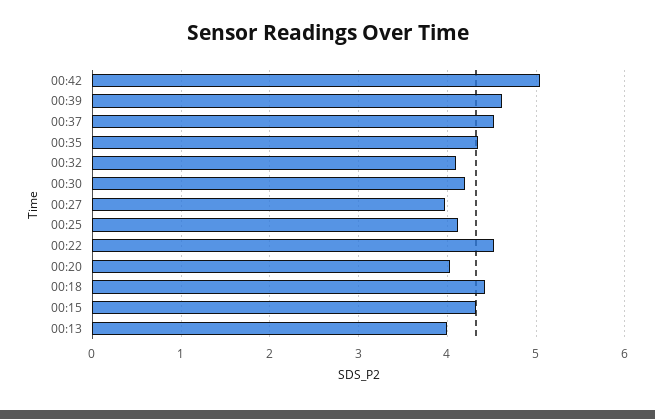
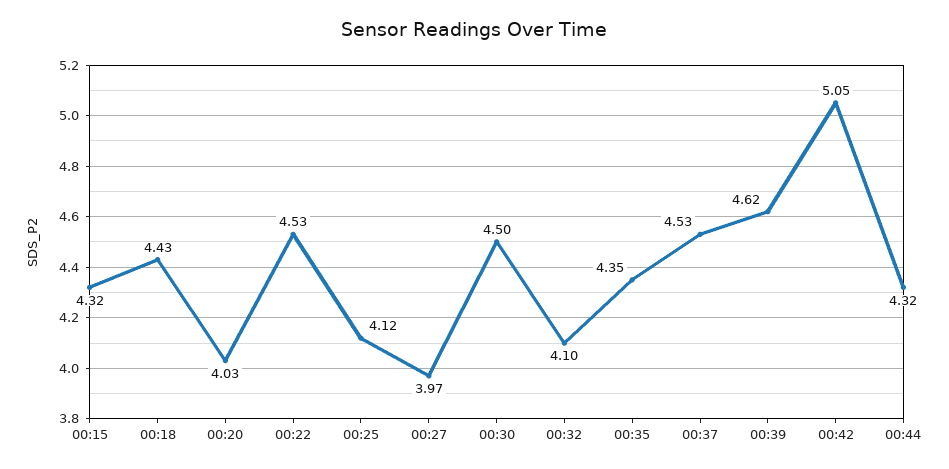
00:30: 4.2 -> 4.5
00:13: 4 -> none
00:44: none -> 4.32

